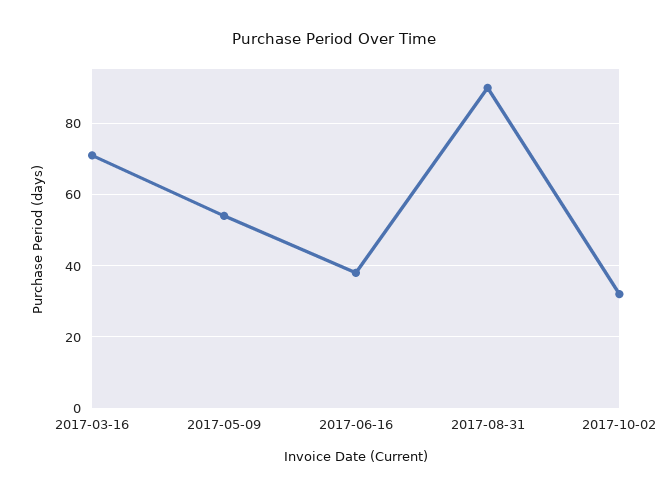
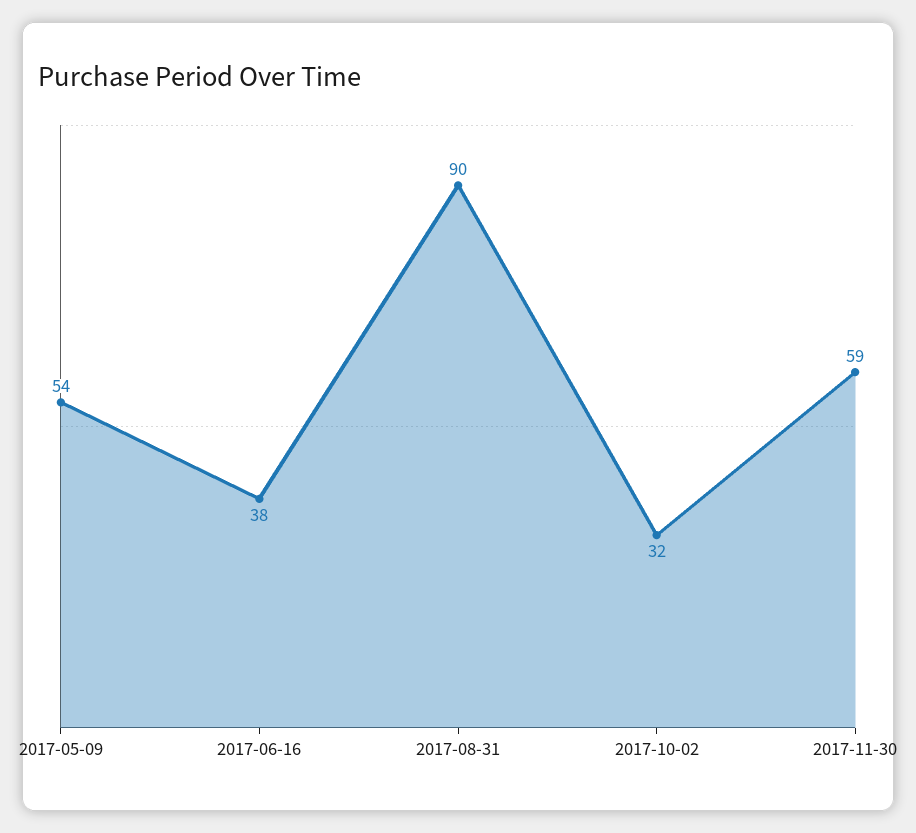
2017-03-16: 70 -> none
2017-11-30: none -> 59

